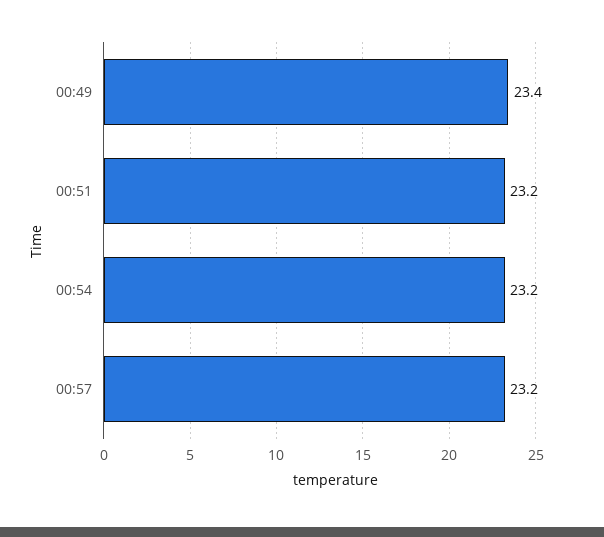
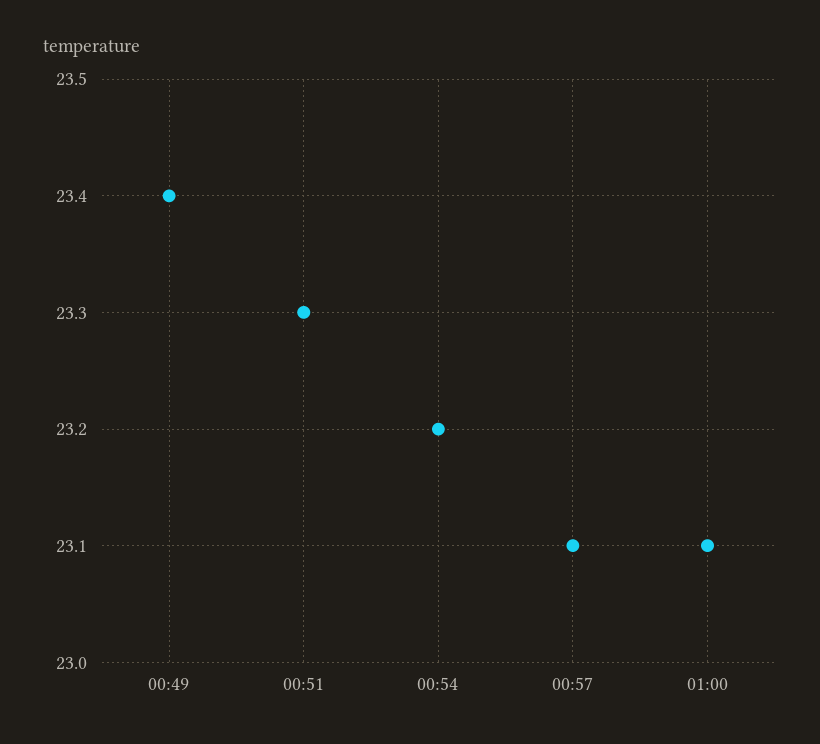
00:51: 23.2 -> 23.3
00:57: 23.2 -> 23.1
01:00: none -> 23.1

